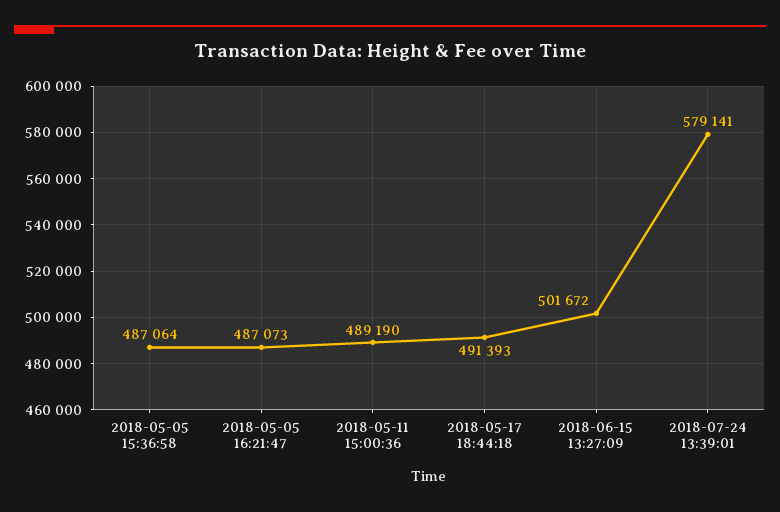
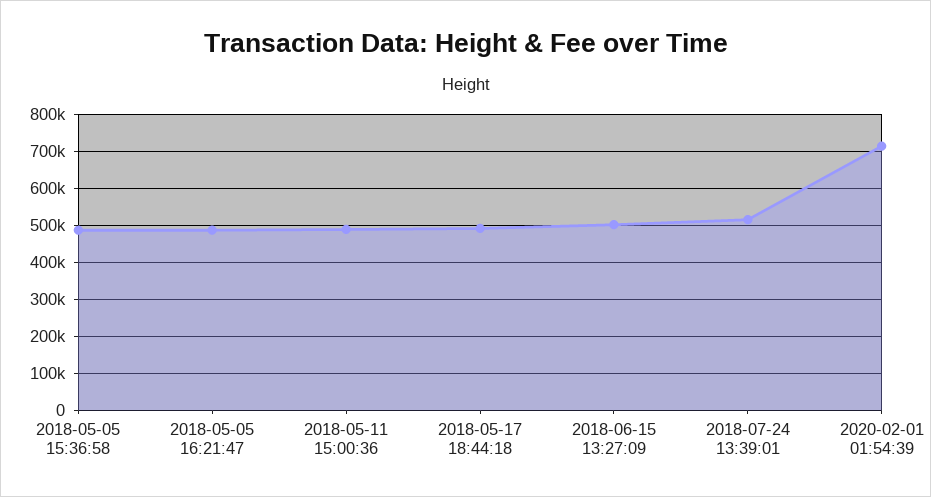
2018-07-24 13:39:01: 579141 -> 520000
2020-02-01 01:54:39: none -> 720000

